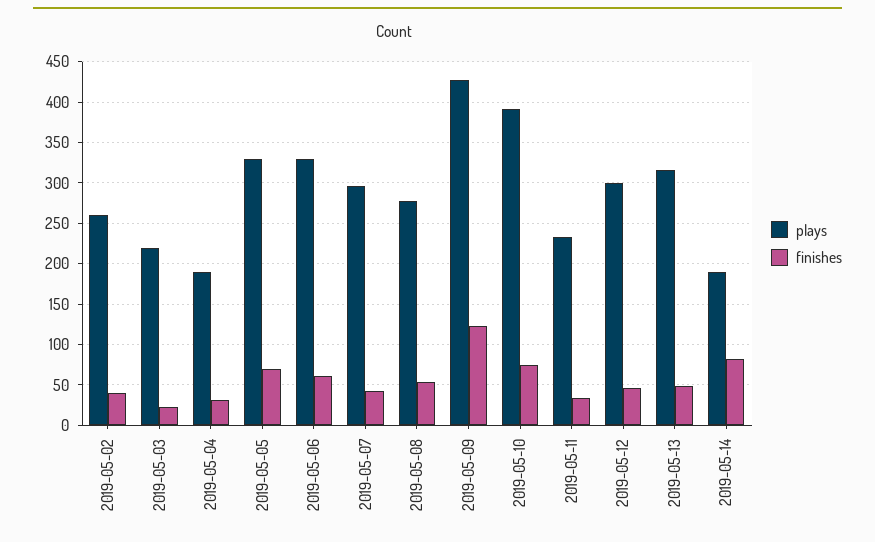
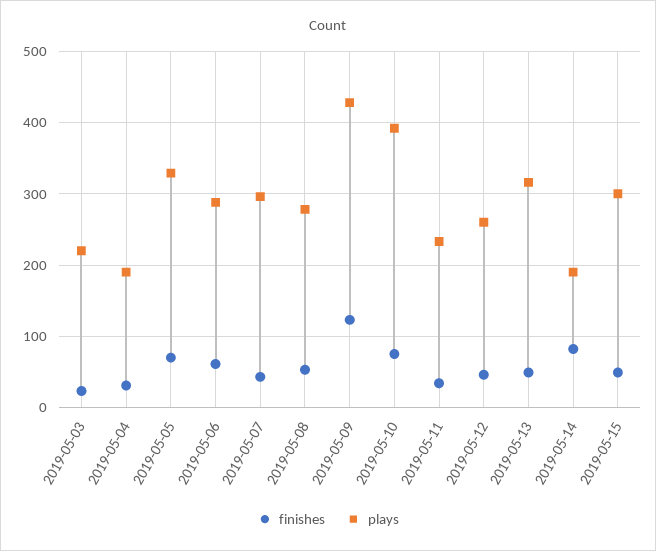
plays, 2019-05-02: 260 -> none
finishes, 2019-05-02: 40 -> none
plays, 2019-05-06: 330 -> 290
plays, 2019-05-12: 300 -> 260
finishes, 2019-05-15: none -> 50
plays, 2019-05-15: none -> 300

